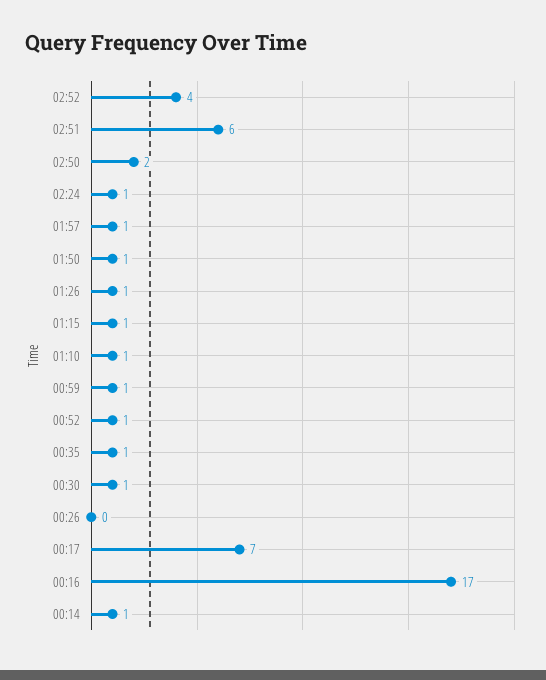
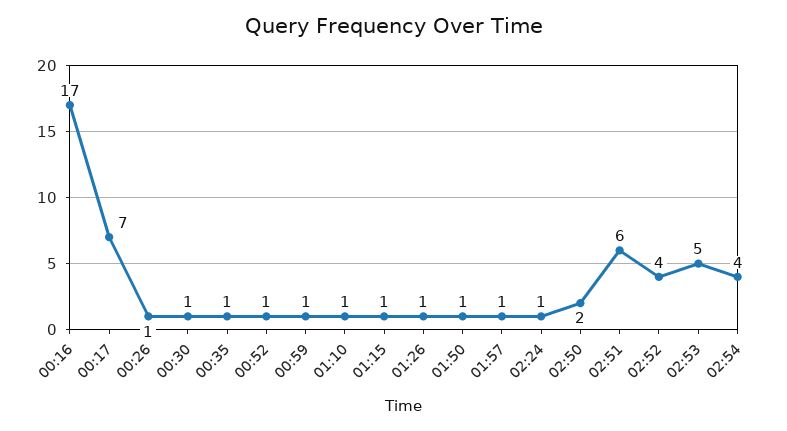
00:26: 0 -> 1
00:14: 1 -> none
02:53: none -> 5
02:54: none -> 4

